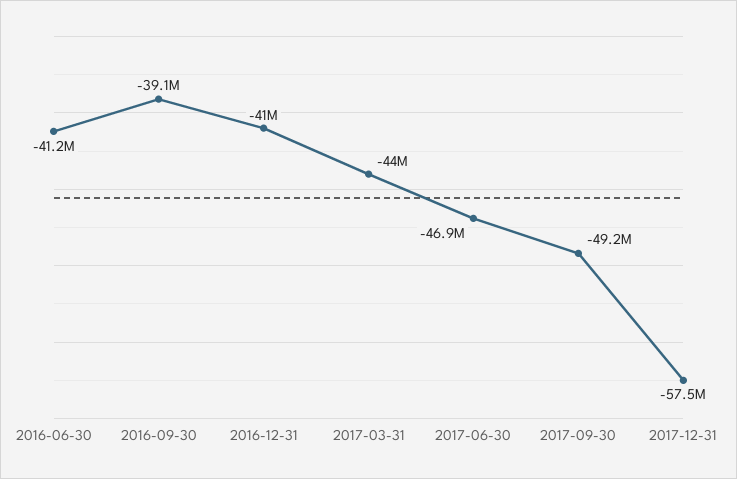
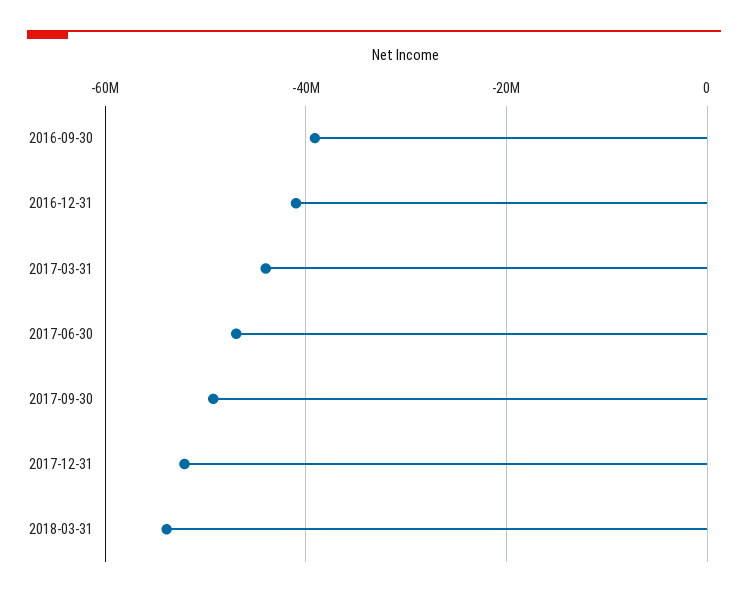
2016-06-30: -41200000 -> none
2017-12-31: -57500000 -> -52000000
2018-03-31: none -> -54000000

